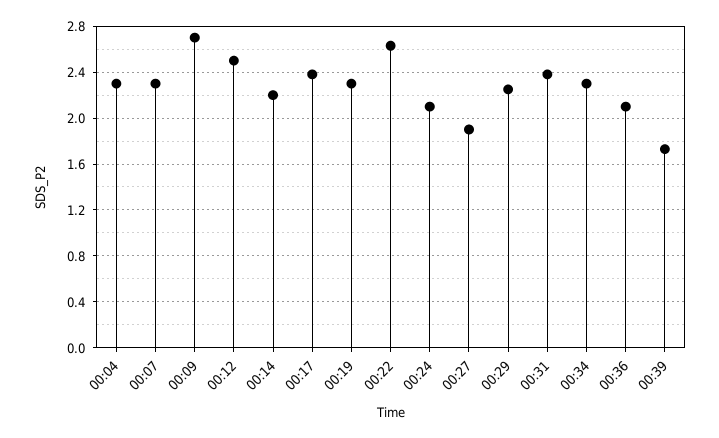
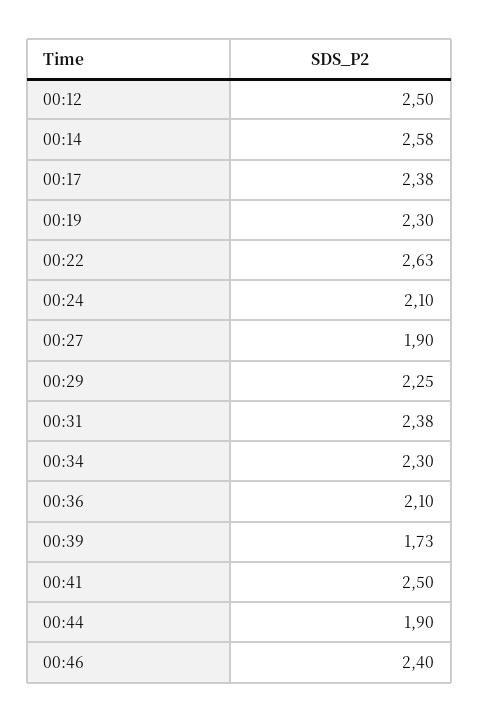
00:04: 2.3 -> none
00:07: 2.3 -> none
00:09: 2.7 -> none
00:14: 2.2 -> 2.58
00:41: none -> 2.5
00:44: none -> 1.9
00:46: none -> 2.4

